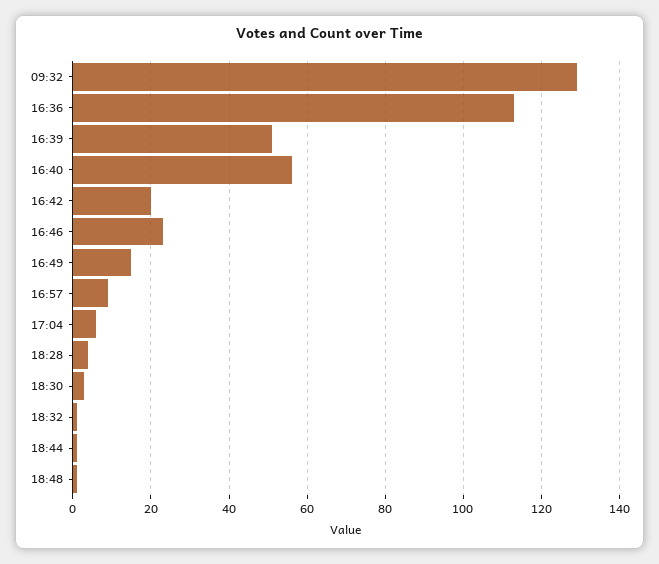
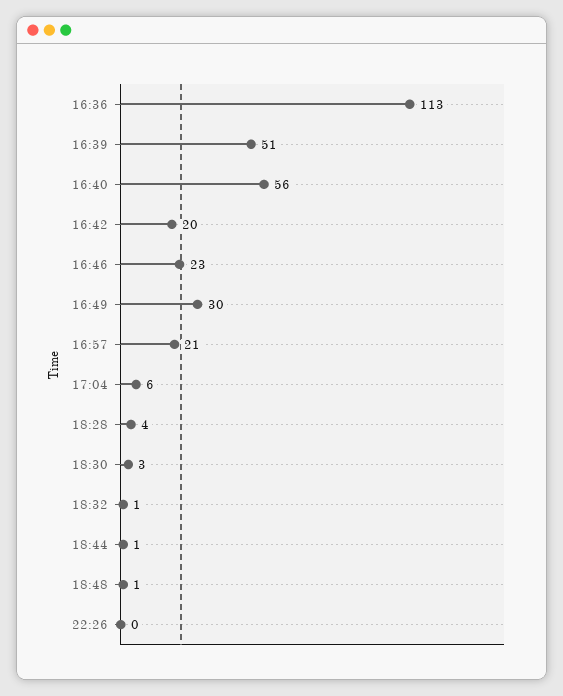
09:32: 130 -> none
16:49: 15 -> 30
16:57: 10 -> 21
22:26: none -> 0

